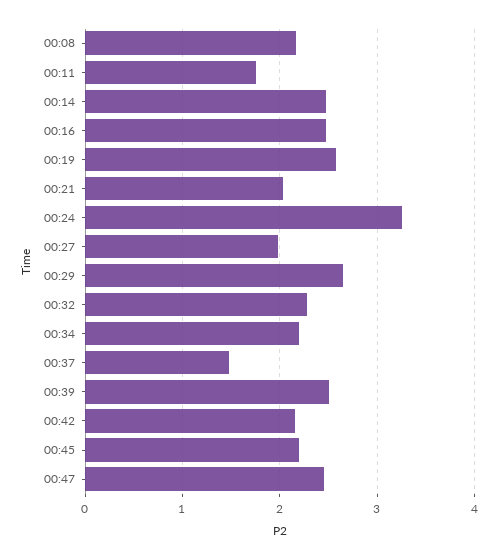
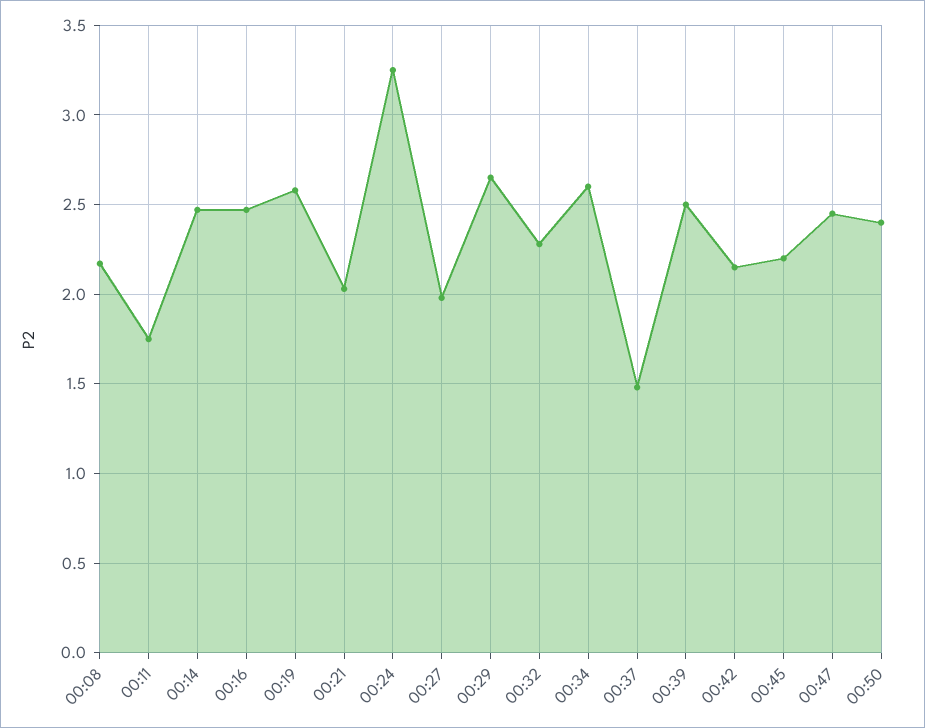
00:34: 2.2 -> 2.6
00:50: none -> 2.4

